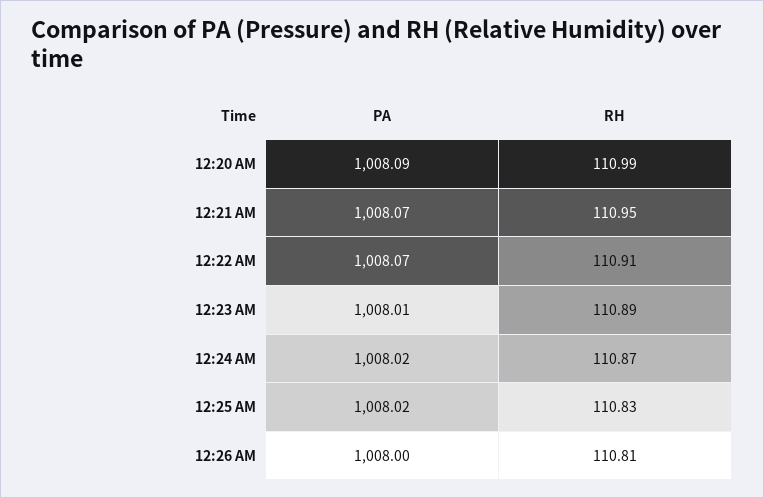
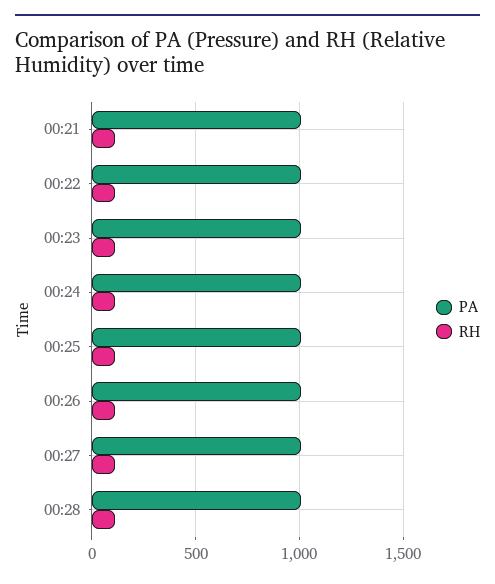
PA, 12:20 AM: 1008.09 -> none
RH, 12:20 AM: 110.99 -> none
PA, 00:27: none -> 1000
RH, 00:27: none -> 100
PA, 00:28: none -> 1000
RH, 00:28: none -> 100

